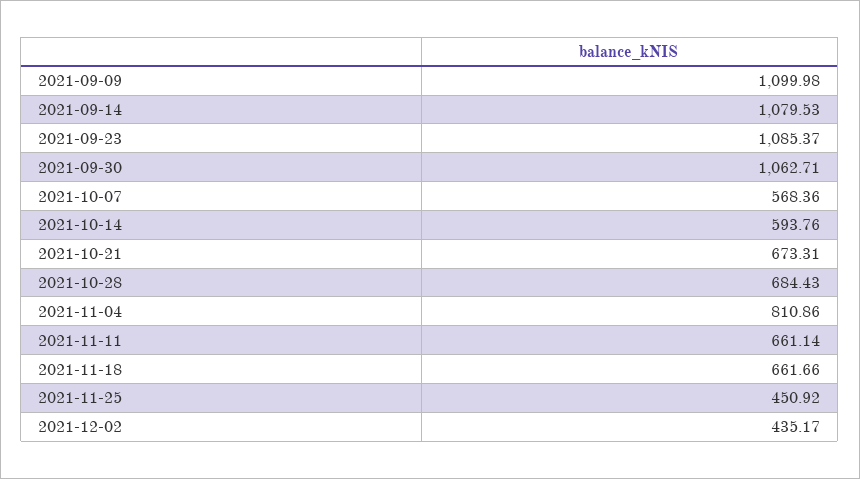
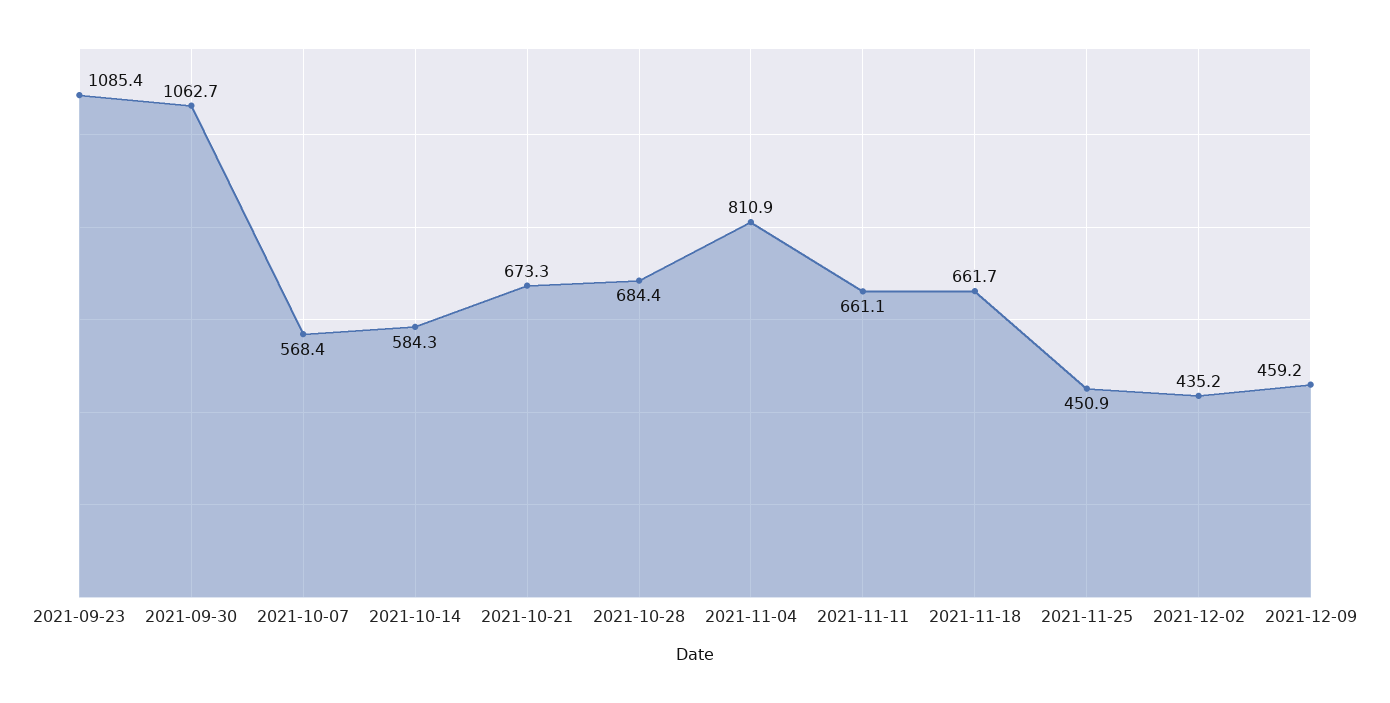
2021-09-09: 1099.98 -> none
2021-09-14: 1079.53 -> none
2021-10-14: 593.76 -> 584.3
2021-12-09: none -> 459.2

